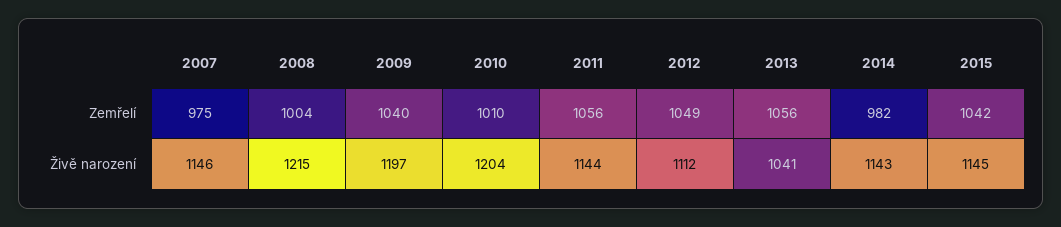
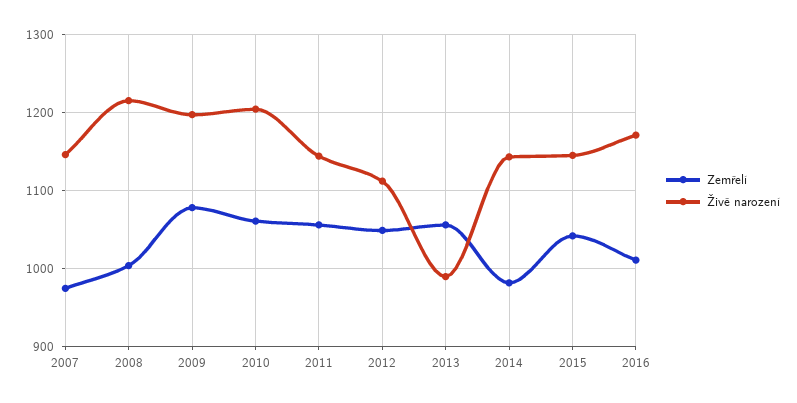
Zemřelí, 2009: 1040 -> 1080
Zemřelí, 2010: 1010 -> 1060
Živě narození, 2013: 1041 -> 990
Zemřelí, 2016: none -> 1010
Živě narození, 2016: none -> 1170

